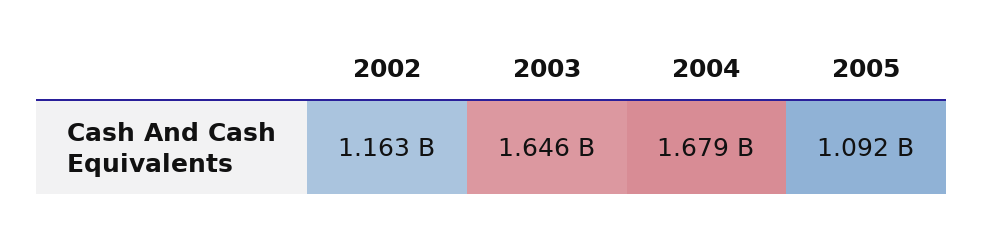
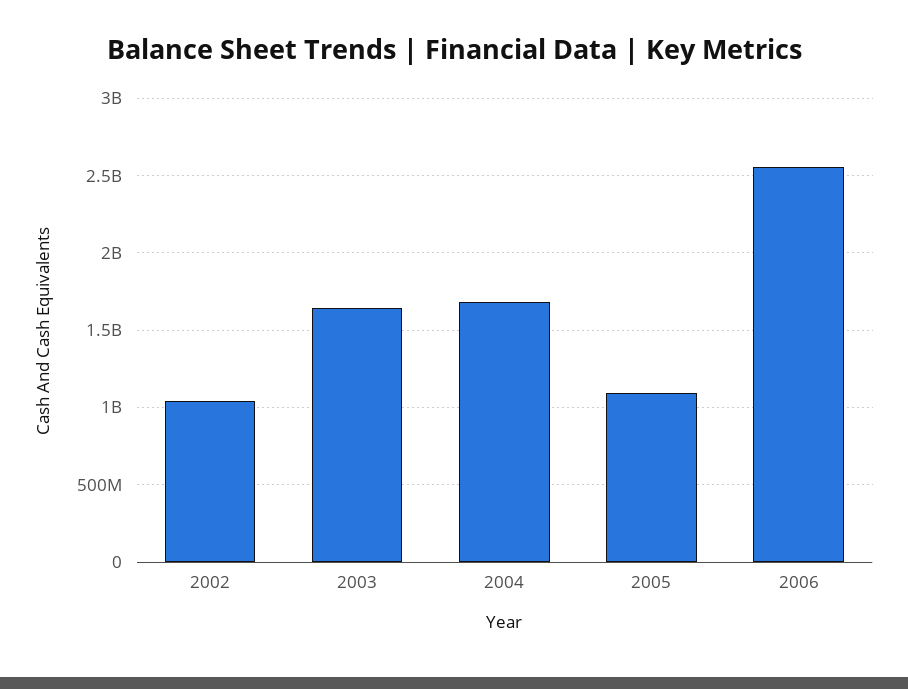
2002: 1163000000 -> 1050000000
2006: none -> 2550000000

